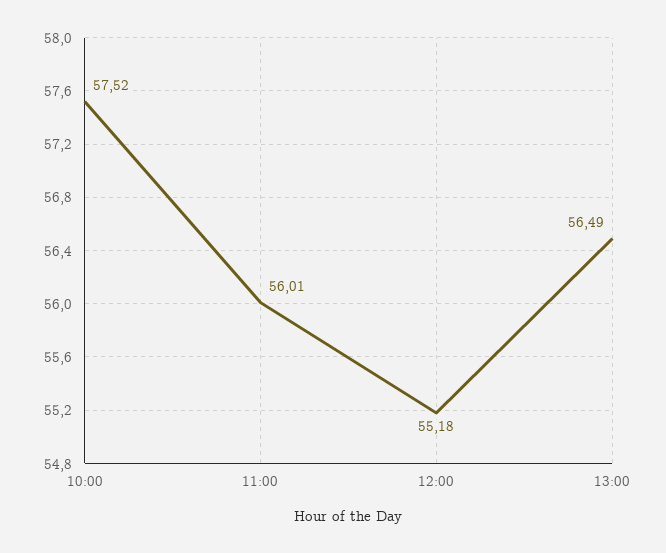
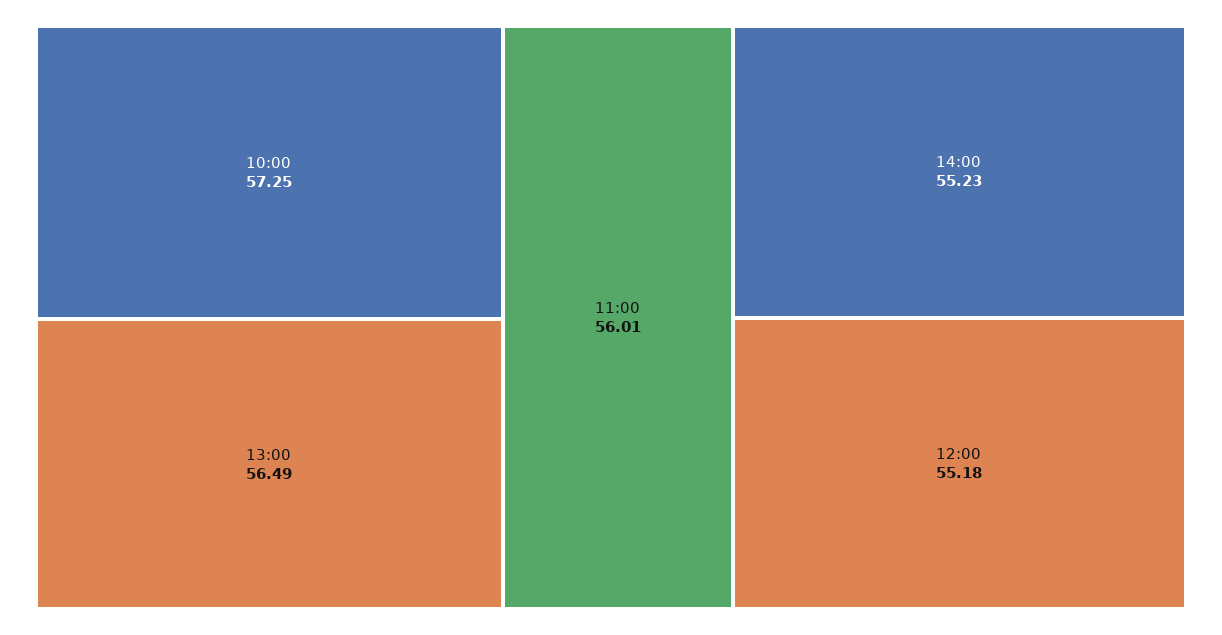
10:00: 57.52 -> 57.25
14:00: none -> 55.23

